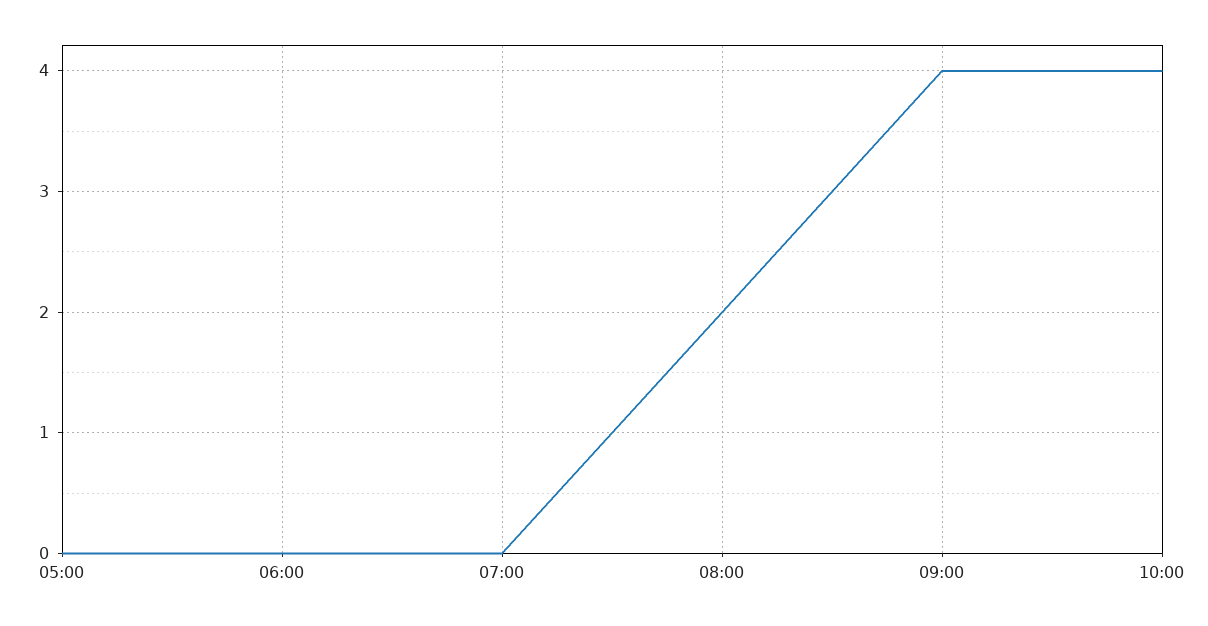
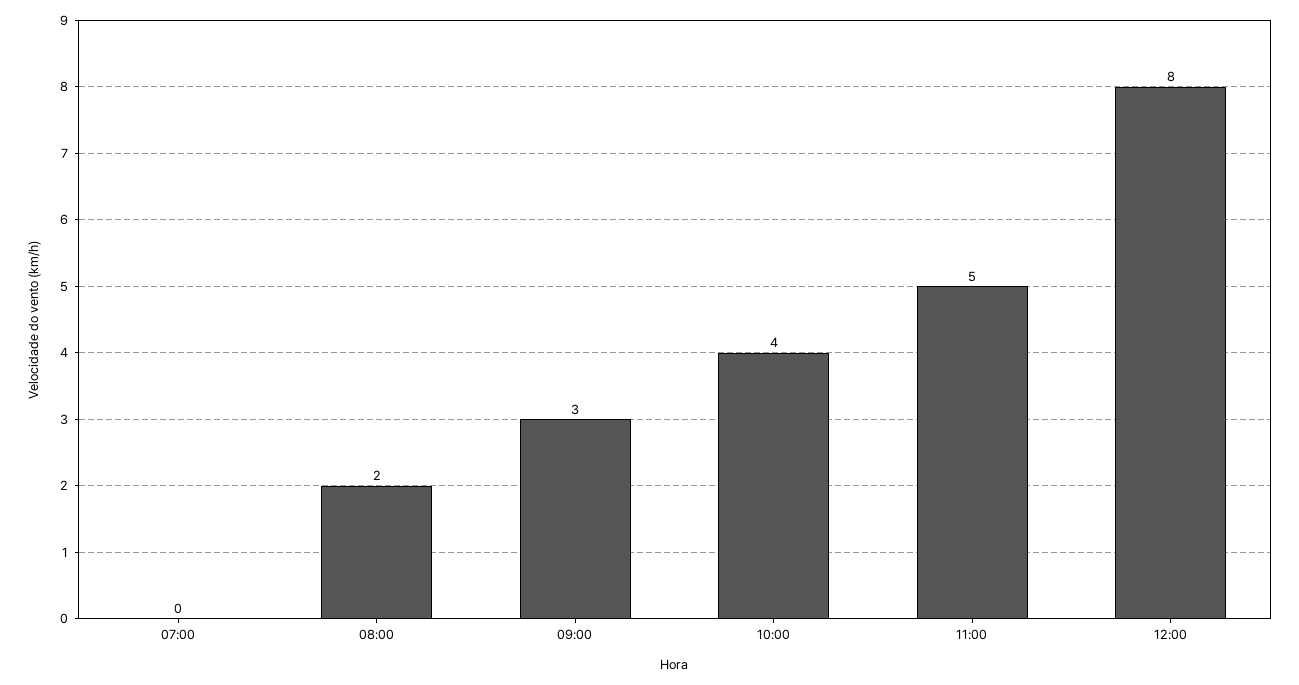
05:00: 0 -> none
06:00: 0 -> none
09:00: 4 -> 3
11:00: none -> 5
12:00: none -> 8

